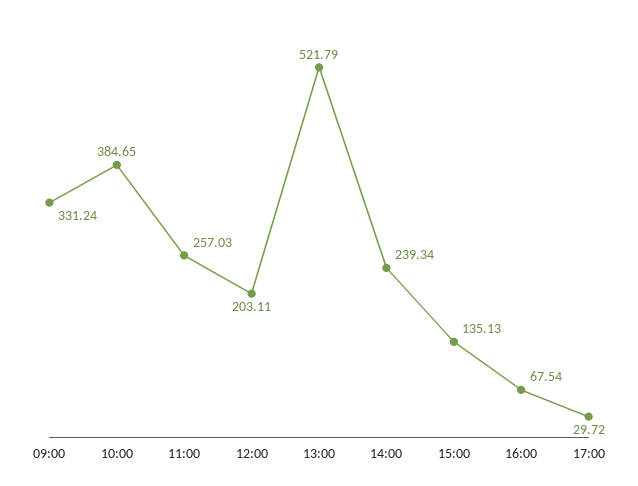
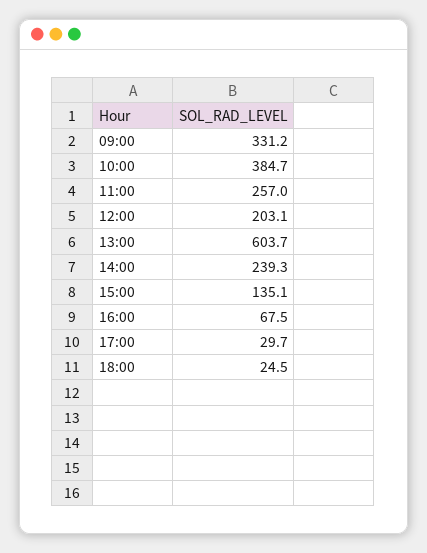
13:00: 521.79 -> 603.7
18:00: none -> 24.5

